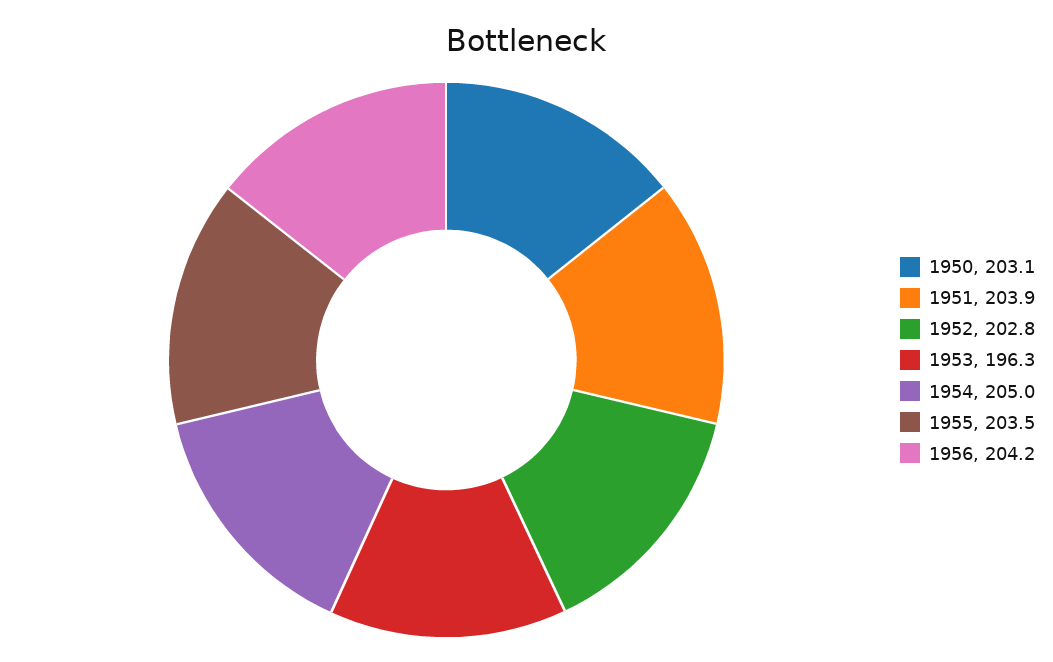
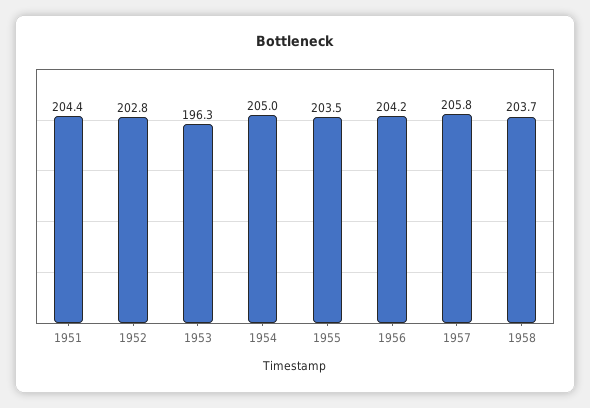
1950: 203.1 -> none
1951: 203.9 -> 204.4
1957: none -> 205.8
1958: none -> 203.7

